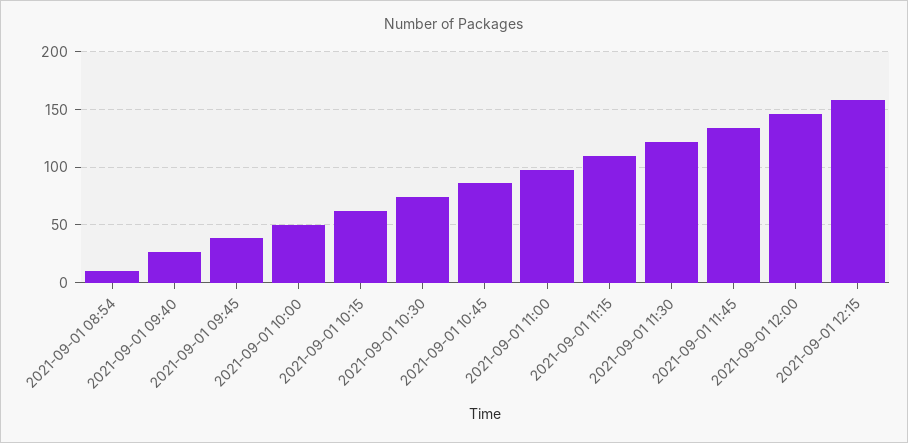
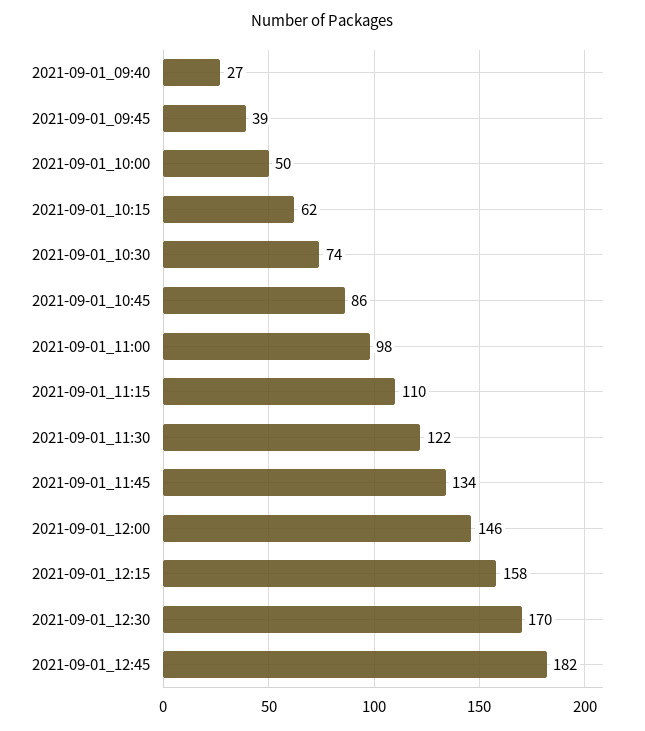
2021-09-01 08:54: 10 -> none
2021-09-01_12:30: none -> 170
2021-09-01_12:45: none -> 182

